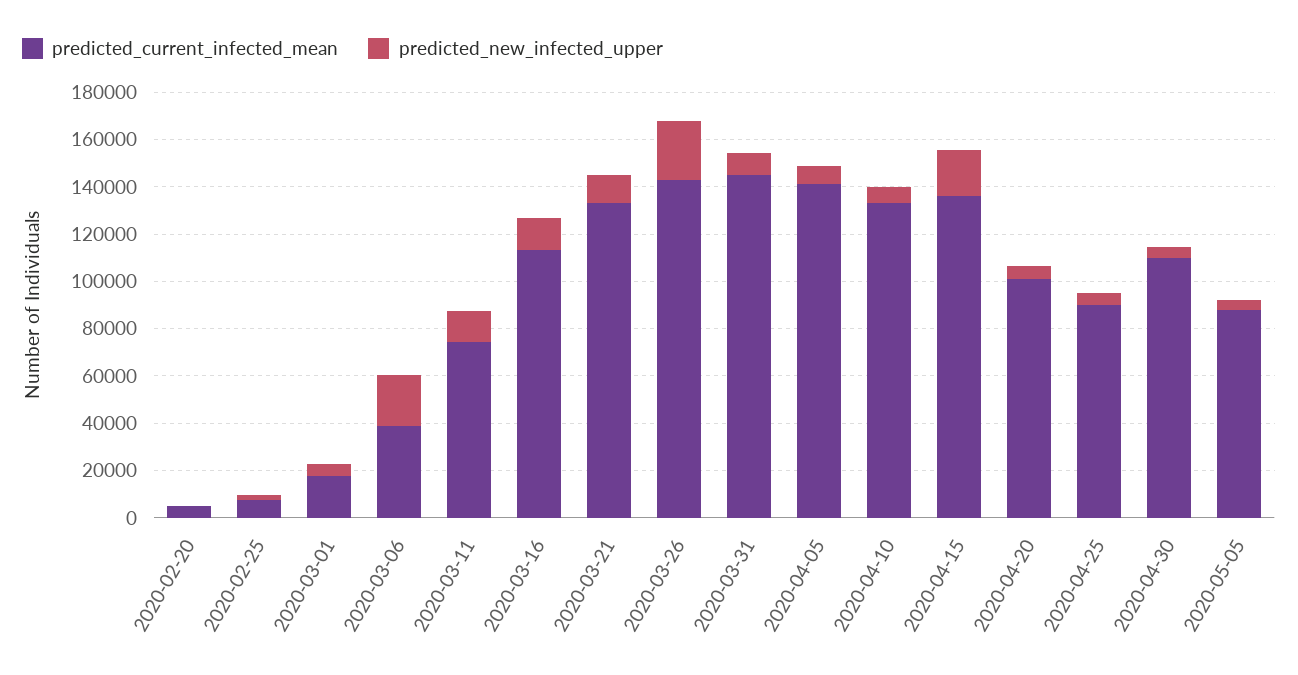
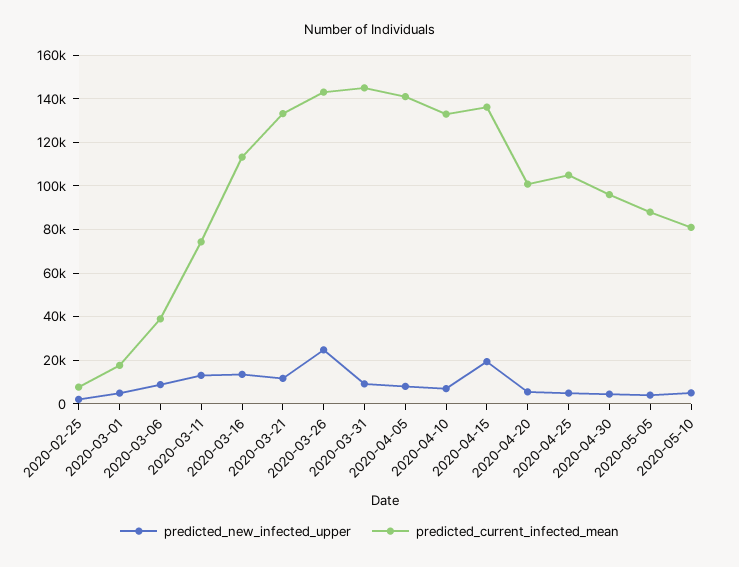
predicted_current_infected_mean, 2020-02-20: 5000 -> none
predicted_new_infected_upper, 2020-02-20: 0 -> none
predicted_new_infected_upper, 2020-03-06: 20000 -> 10000
predicted_current_infected_mean, 2020-04-25: 90000 -> 105000
predicted_current_infected_mean, 2020-04-30: 110000 -> 95000
predicted_new_infected_upper, 2020-05-10: none -> 5000
predicted_current_infected_mean, 2020-05-10: none -> 80000

